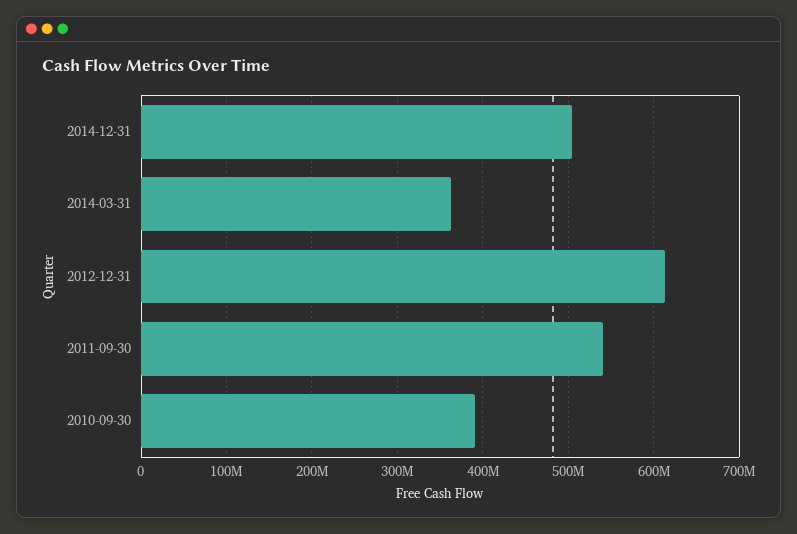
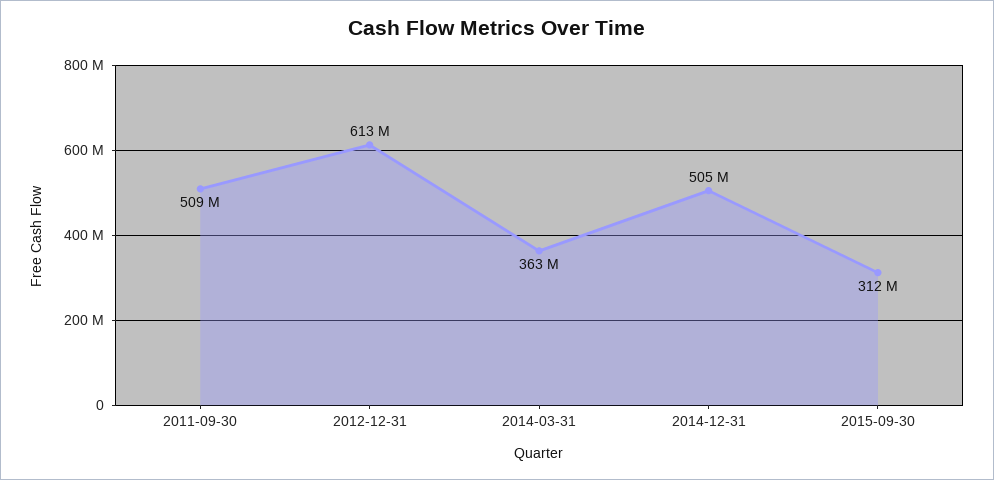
2011-09-30: 540000000 -> 509000000
2010-09-30: 390000000 -> none
2015-09-30: none -> 312000000

